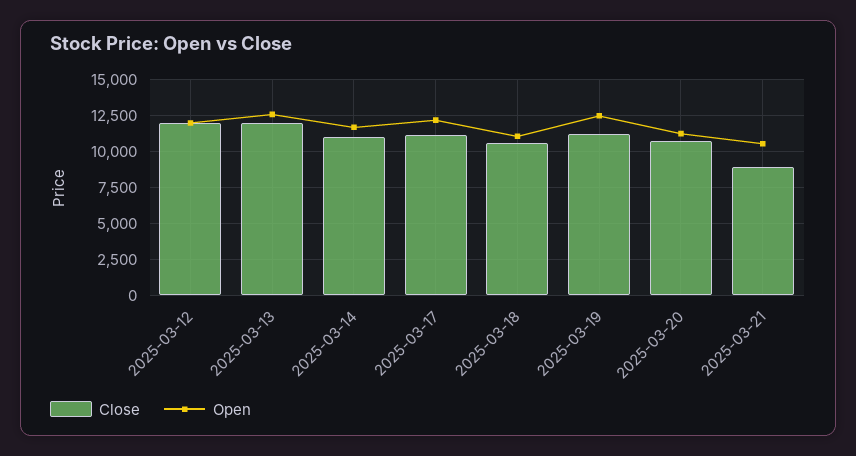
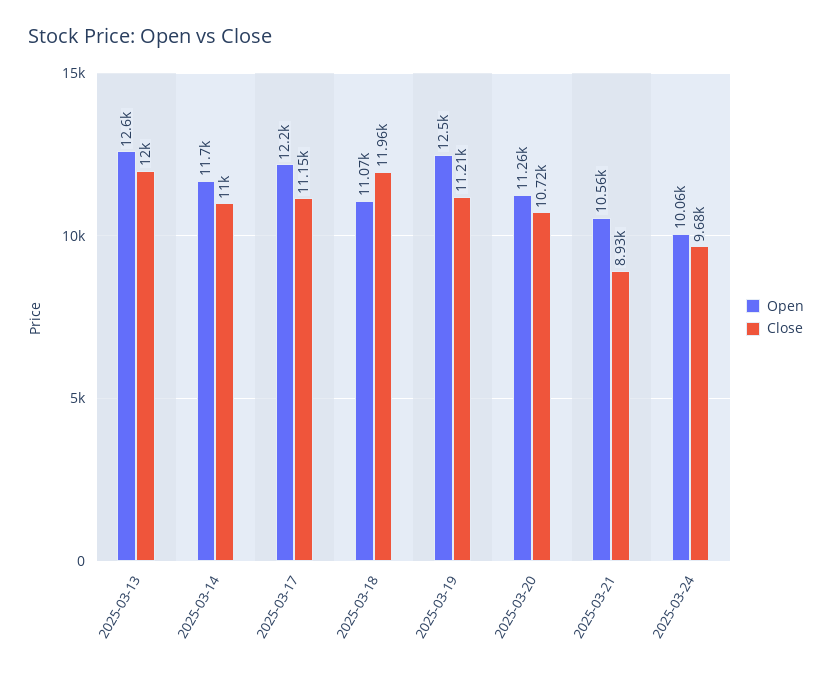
Close, 2025-03-12: 12000 -> none
Open, 2025-03-12: 12000 -> none
Close, 2025-03-18: 10500 -> 11960
Open, 2025-03-24: none -> 10060
Close, 2025-03-24: none -> 9680

